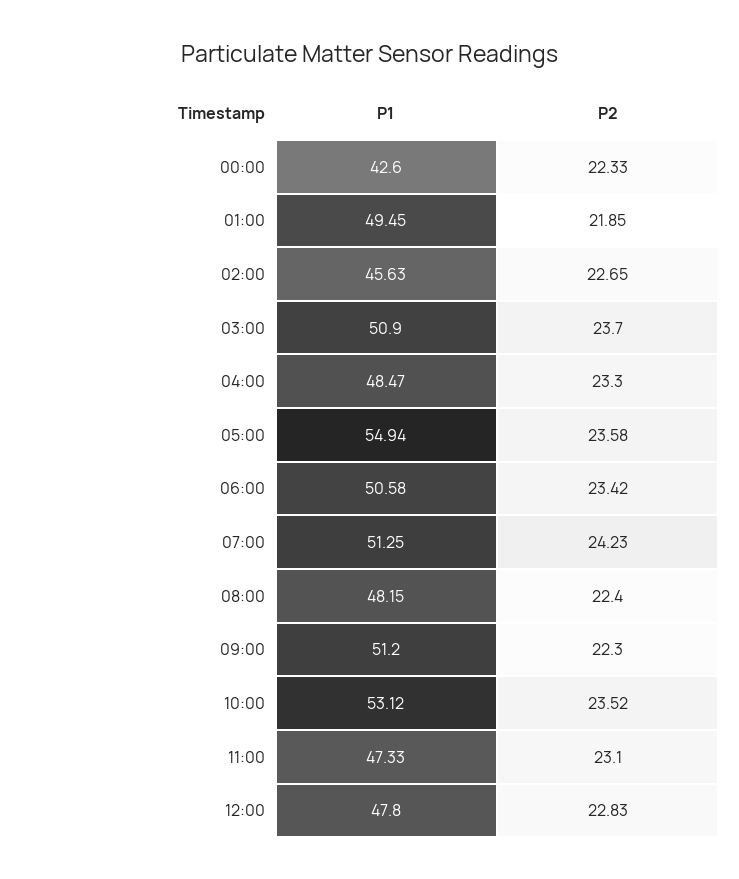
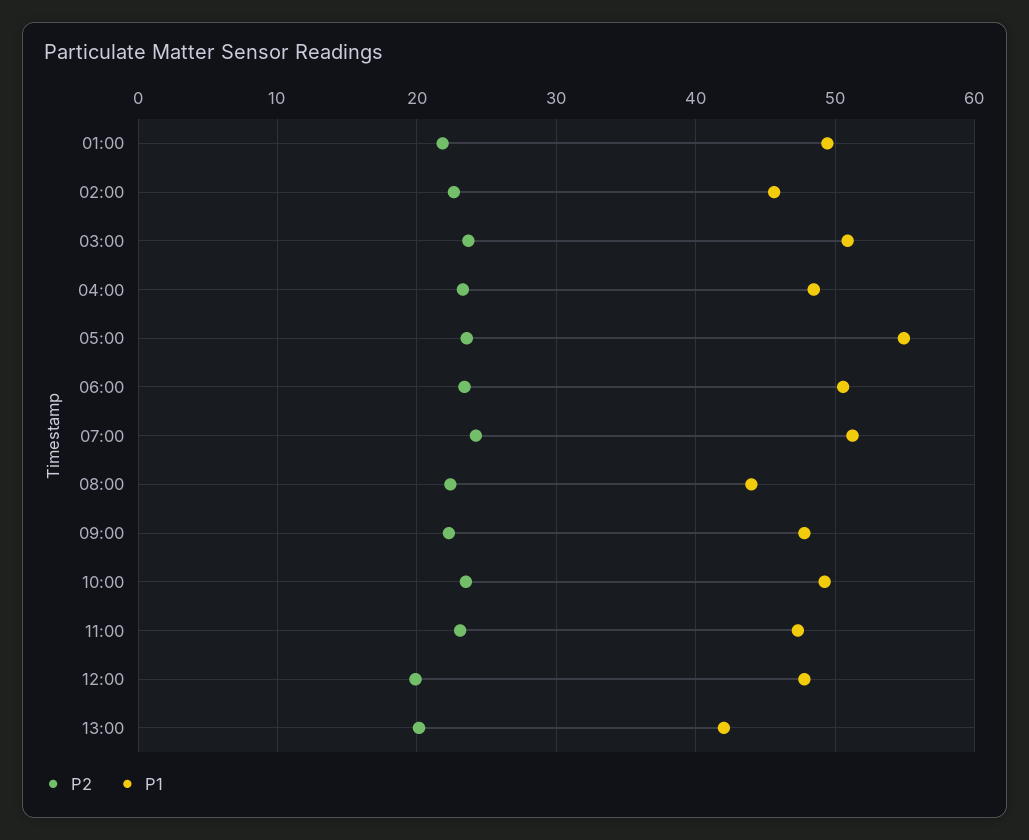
P1, 00:00: 42.6 -> none
P2, 00:00: 22.33 -> none
P1, 08:00: 48.15 -> 44
P1, 09:00: 51.2 -> 48
P1, 10:00: 53.12 -> 49
P2, 12:00: 22.83 -> 20
P2, 13:00: none -> 20
P1, 13:00: none -> 42

